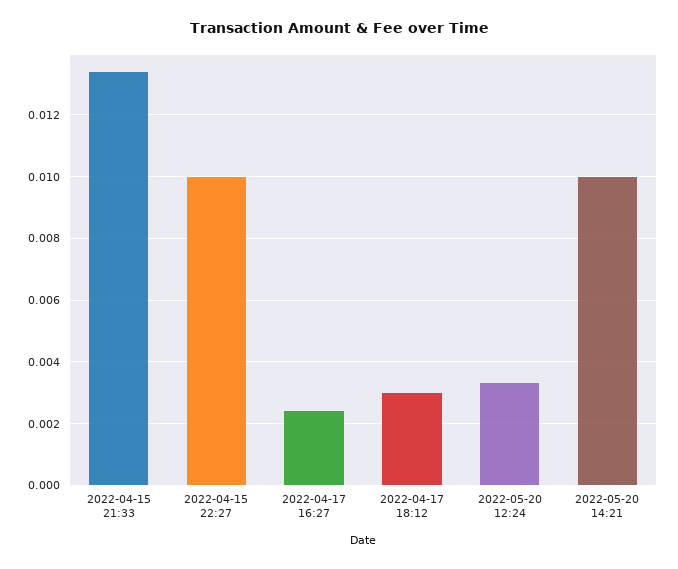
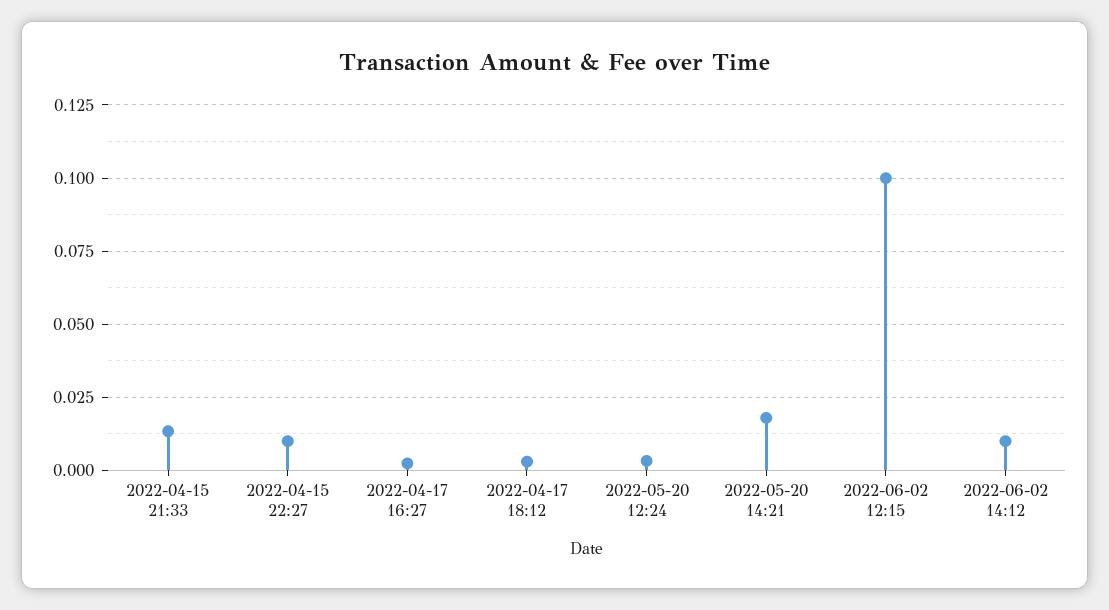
2022-05-20 14:21: 0.01 -> 0.0175
2022-06-02 12:15: none -> 0.1
2022-06-02 14:12: none -> 0.01

